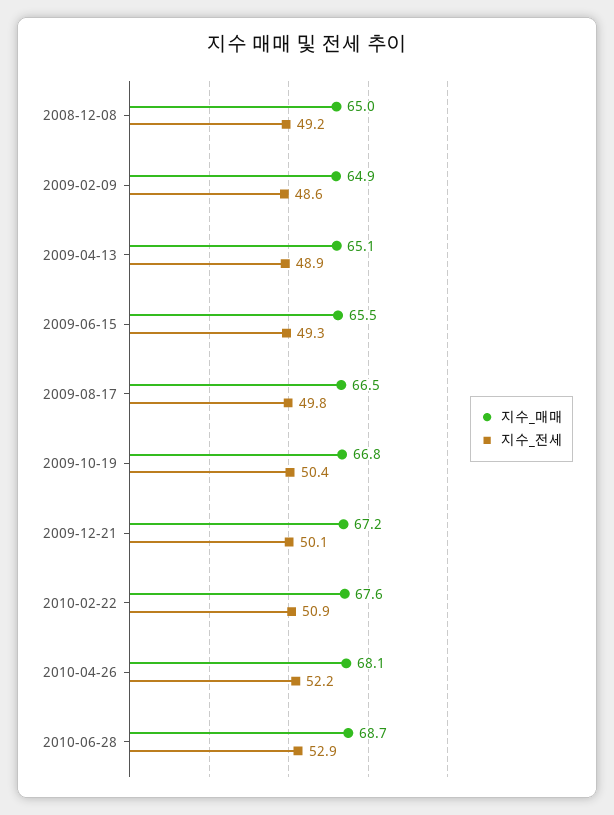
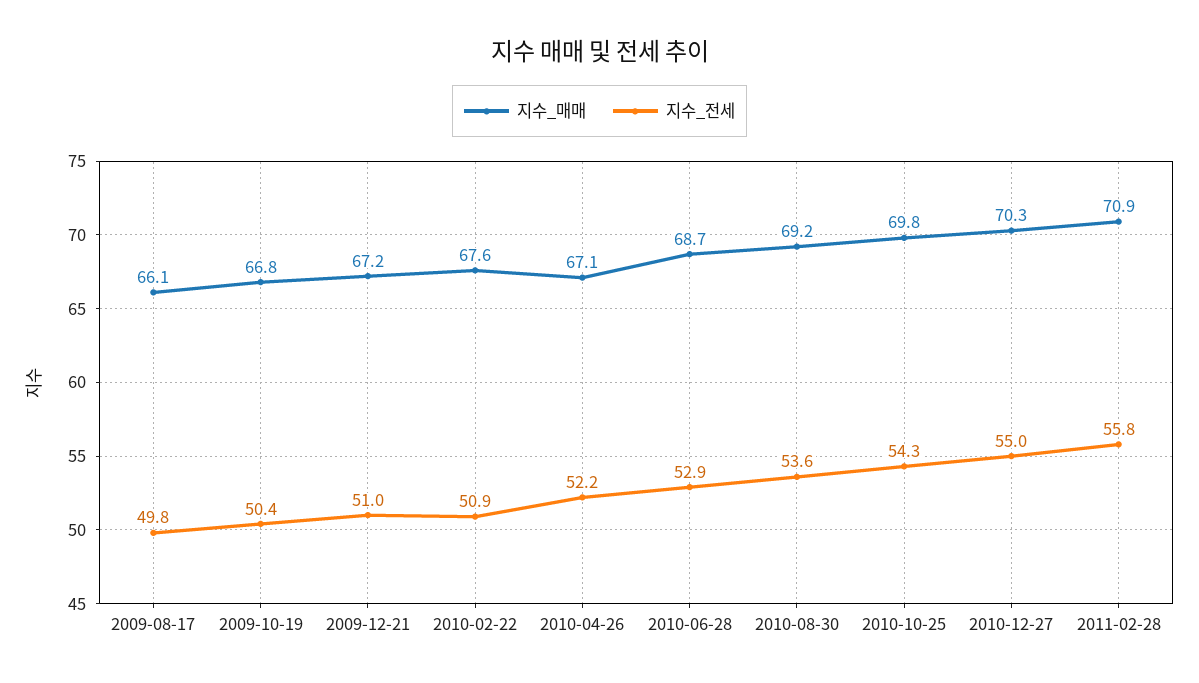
지수_매매, 2008-12-08: 65 -> none
지수_전세, 2008-12-08: 49.2 -> none
지수_매매, 2009-02-09: 64.9 -> none
지수_전세, 2009-02-09: 48.6 -> none
지수_매매, 2009-04-13: 65.1 -> none
지수_전세, 2009-04-13: 48.9 -> none
지수_매매, 2009-06-15: 65.5 -> none
지수_전세, 2009-06-15: 49.3 -> none
지수_매매, 2009-08-17: 66.5 -> 66.1
지수_전세, 2009-12-21: 50.1 -> 51
지수_매매, 2010-04-26: 68.1 -> 67.1
지수_매매, 2010-08-30: none -> 69.2
지수_전세, 2010-08-30: none -> 53.6
지수_매매, 2010-10-25: none -> 69.8
지수_전세, 2010-10-25: none -> 54.3
지수_매매, 2010-12-27: none -> 70.3
지수_전세, 2010-12-27: none -> 55
지수_매매, 2011-02-28: none -> 70.9
지수_전세, 2011-02-28: none -> 55.8

